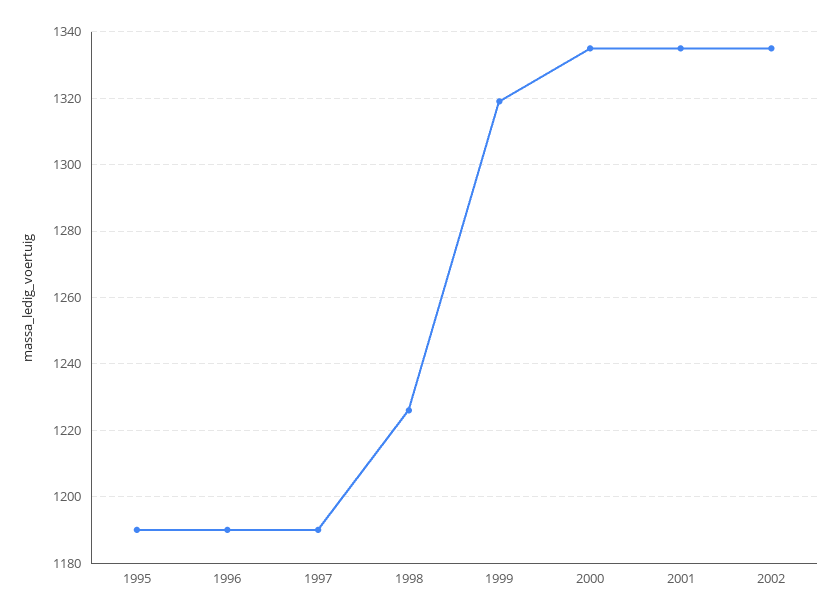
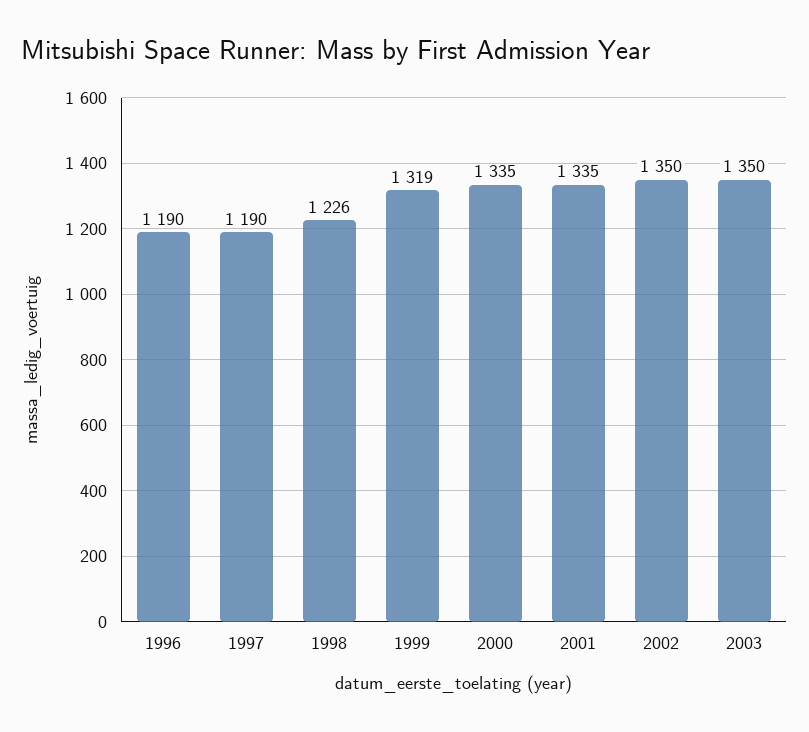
1995: 1190 -> none
2002: 1335 -> 1350
2003: none -> 1350

